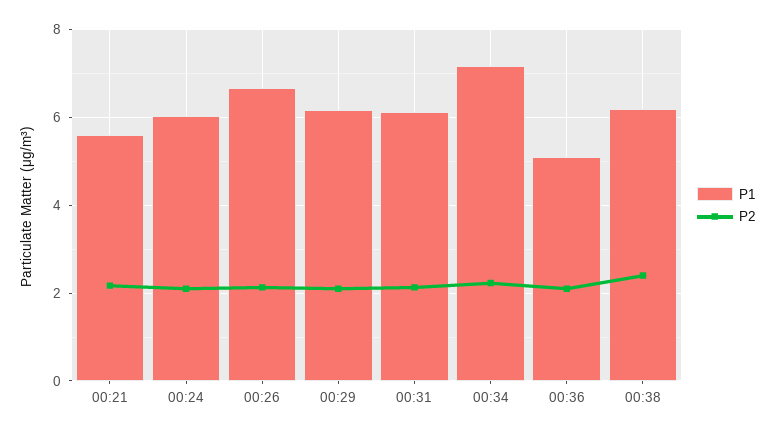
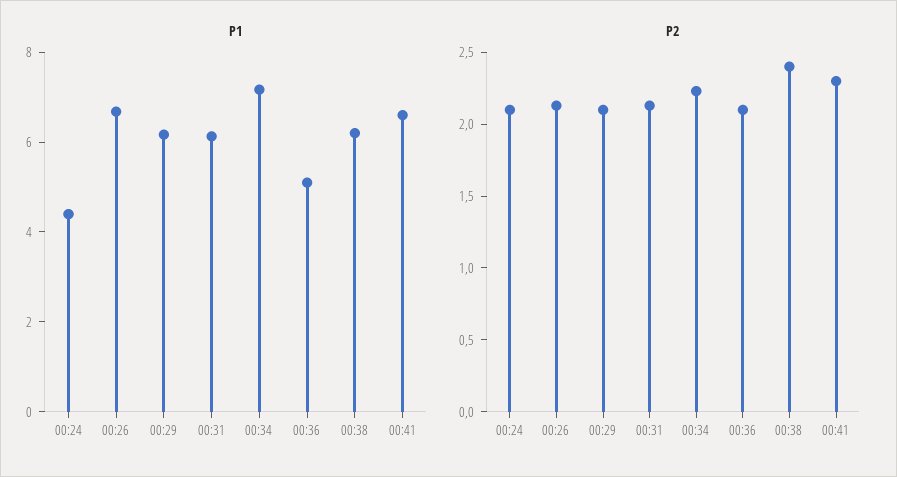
P1, 00:21: 5.6 -> none
P2, 00:21: 2.2 -> none
P1, 00:24: 6 -> 4.5
P1, 00:41: none -> 6.5
P2, 00:41: none -> 2.3

